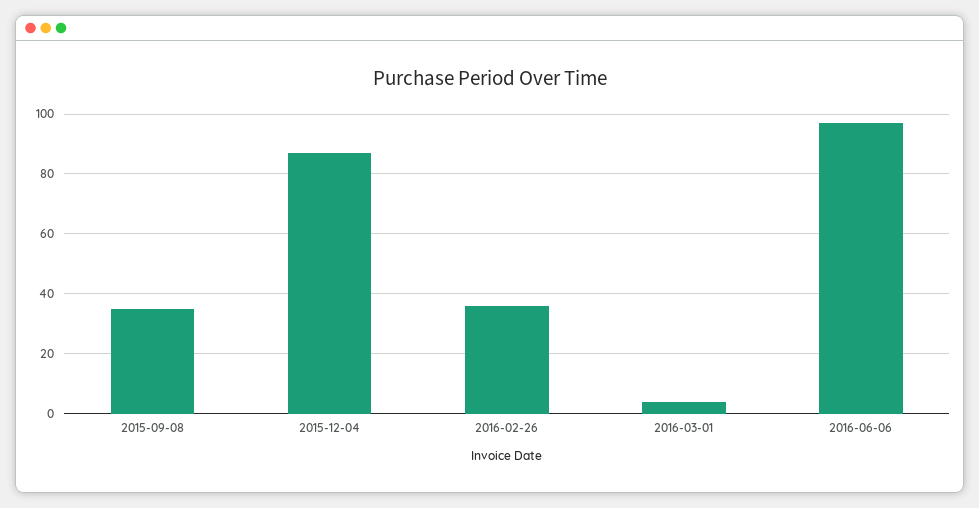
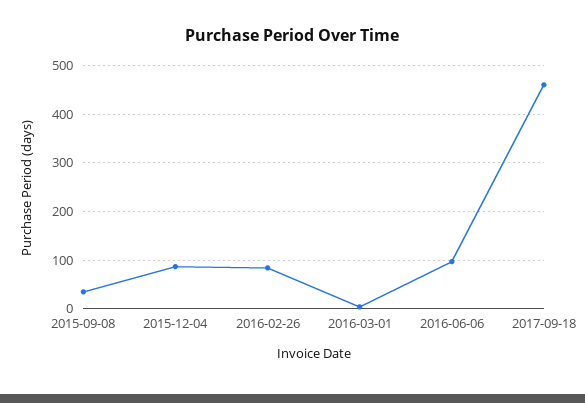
2016-02-26: 35 -> 80
2017-09-18: none -> 460

